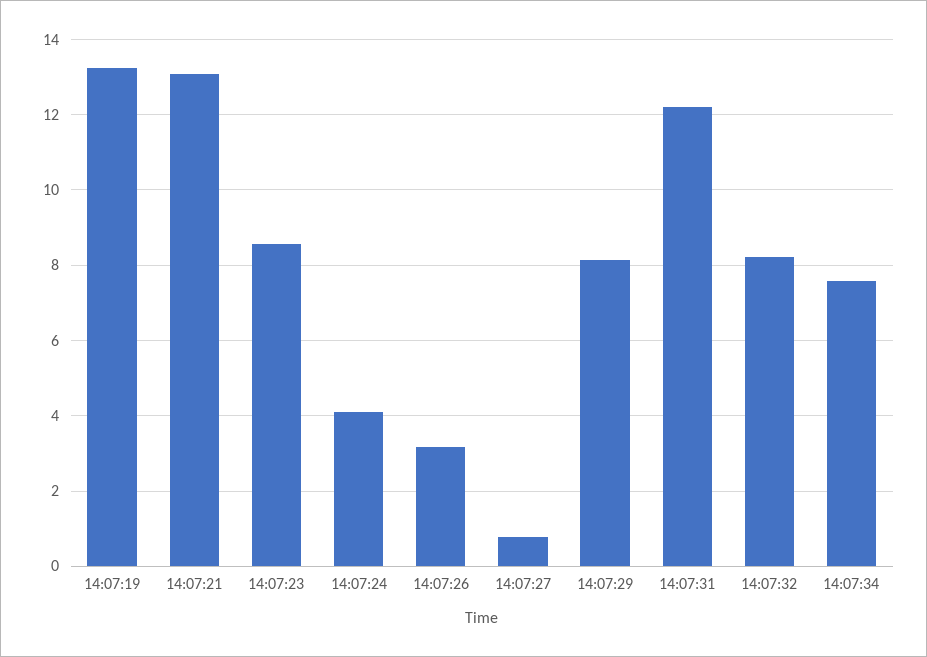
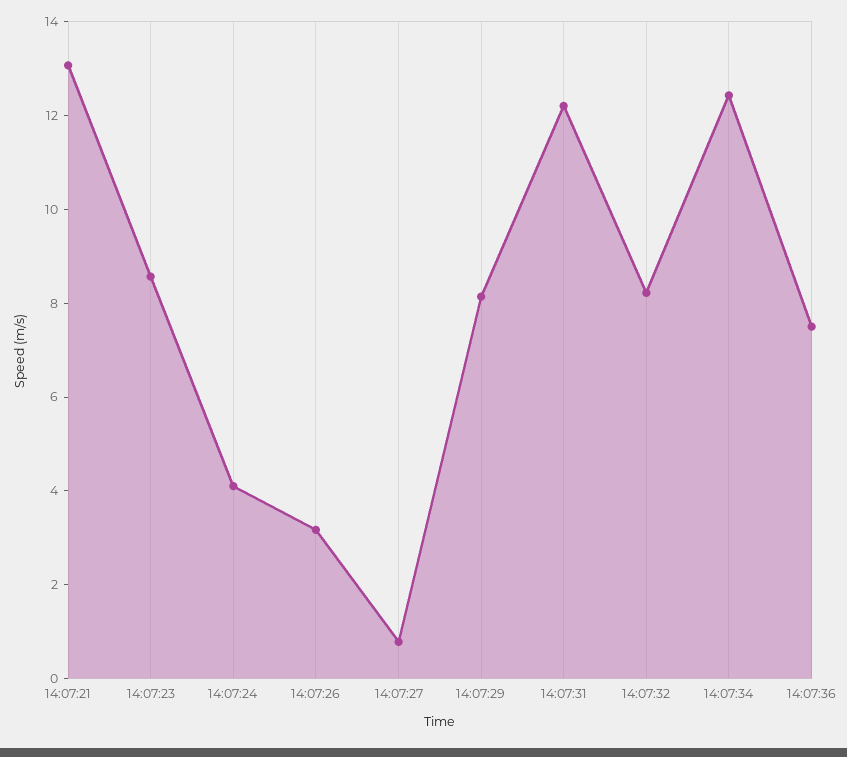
14:07:19: 13.2 -> none
14:07:34: 7.6 -> 12.5
14:07:36: none -> 7.5

